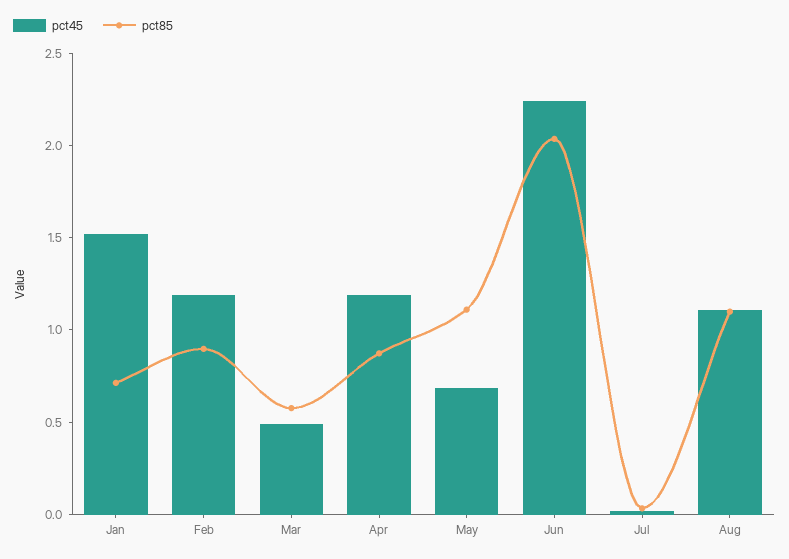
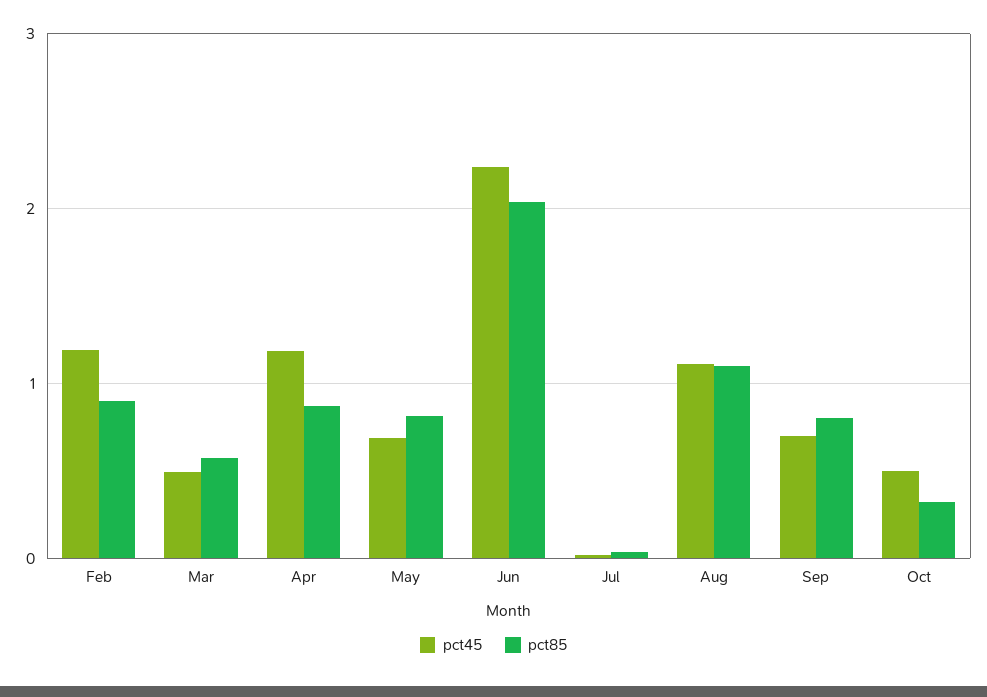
pct45, Jan: 1.5 -> none
pct85, Jan: 0.7 -> none
pct85, May: 1.1 -> 0.8
pct45, Sep: none -> 0.7
pct85, Sep: none -> 0.8
pct45, Oct: none -> 0.5
pct85, Oct: none -> 0.3

